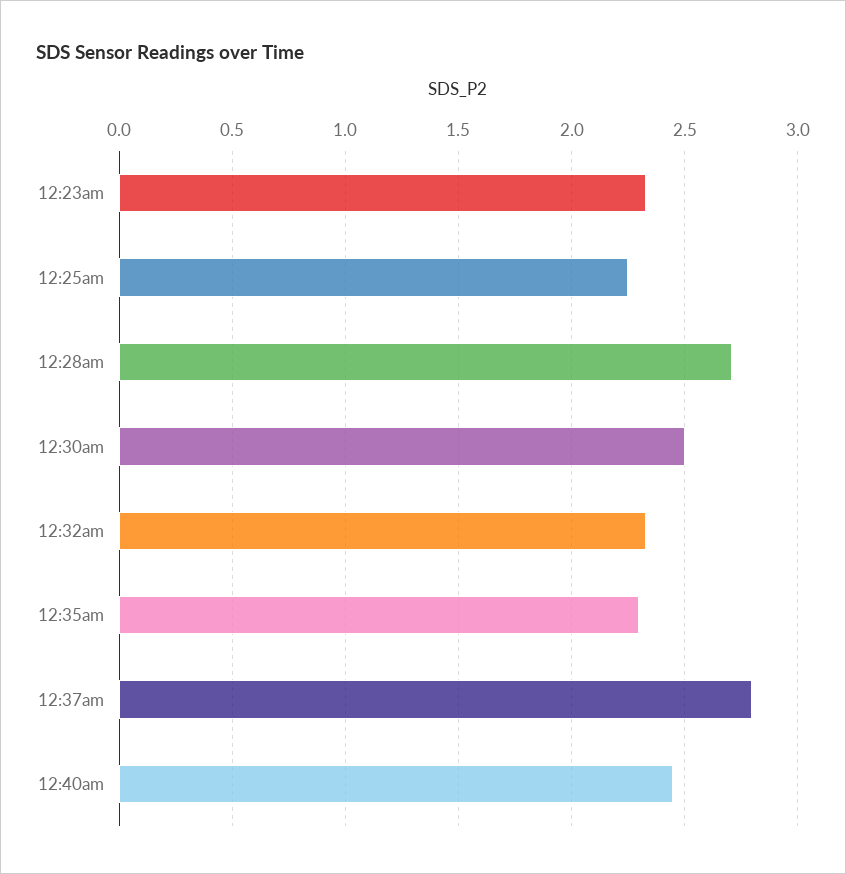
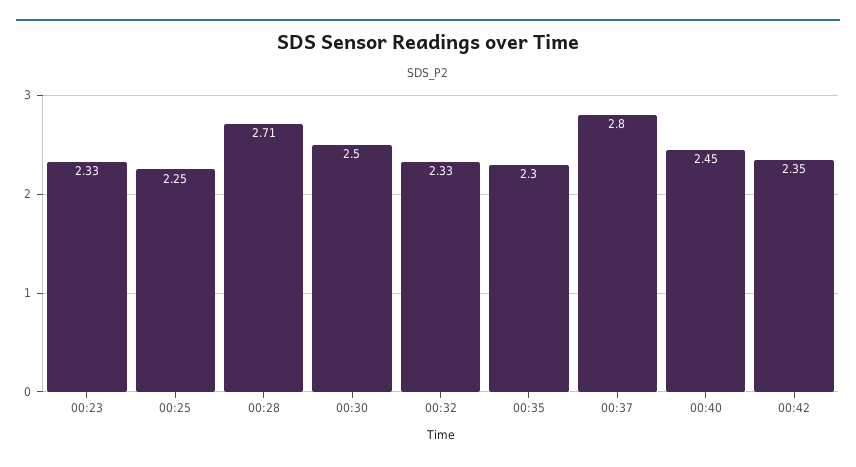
00:42: none -> 2.35

